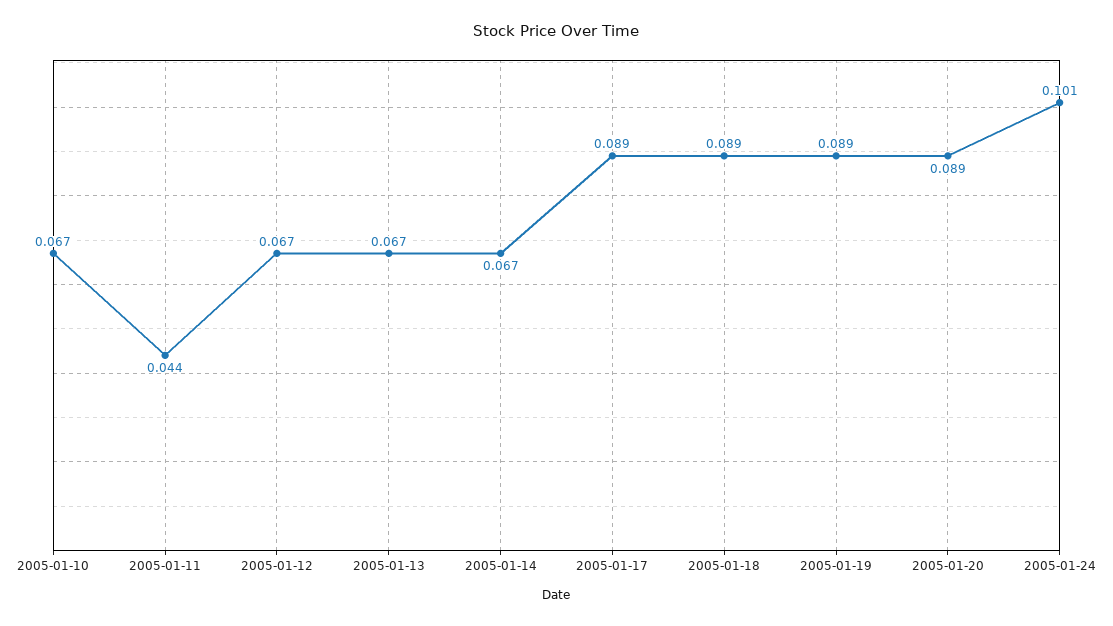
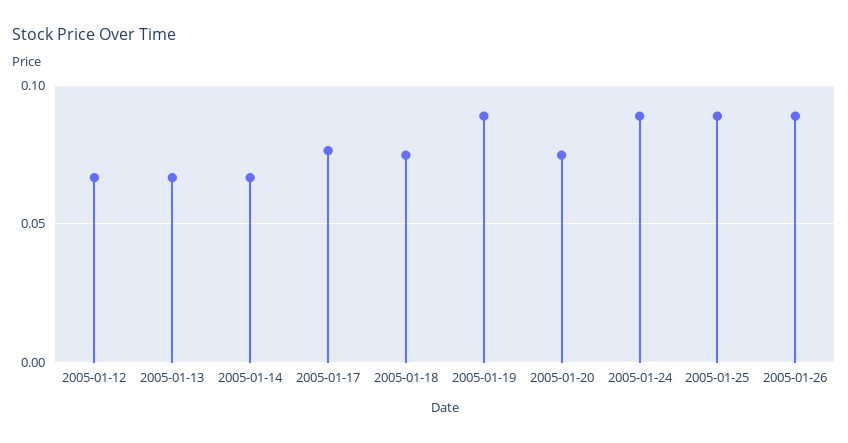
2005-01-10: 0.067 -> none
2005-01-11: 0.044 -> none
2005-01-17: 0.089 -> 0.075
2005-01-18: 0.089 -> 0.075
2005-01-20: 0.089 -> 0.075
2005-01-24: 0.101 -> 0.09
2005-01-25: none -> 0.09
2005-01-26: none -> 0.09

